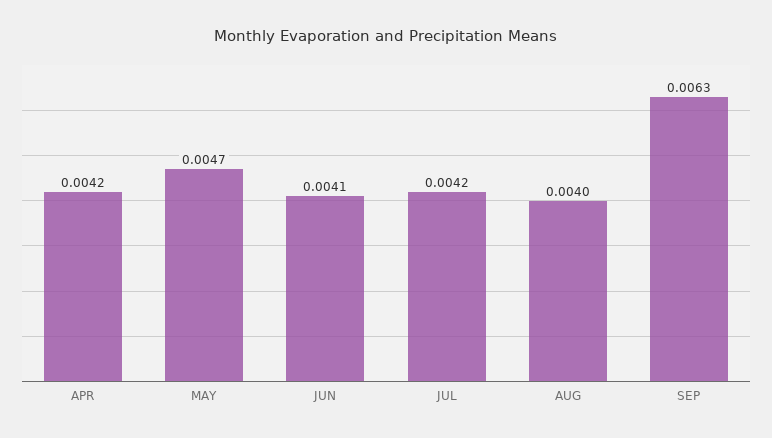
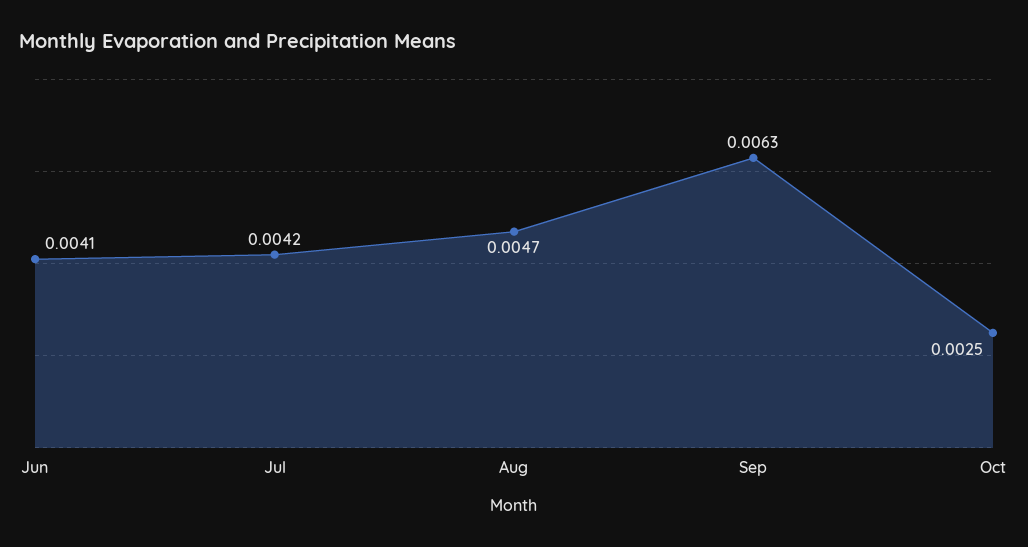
APR: 0.0042 -> none
MAY: 0.0047 -> none
AUG: 0.004 -> 0.0047
Oct: none -> 0.0025

